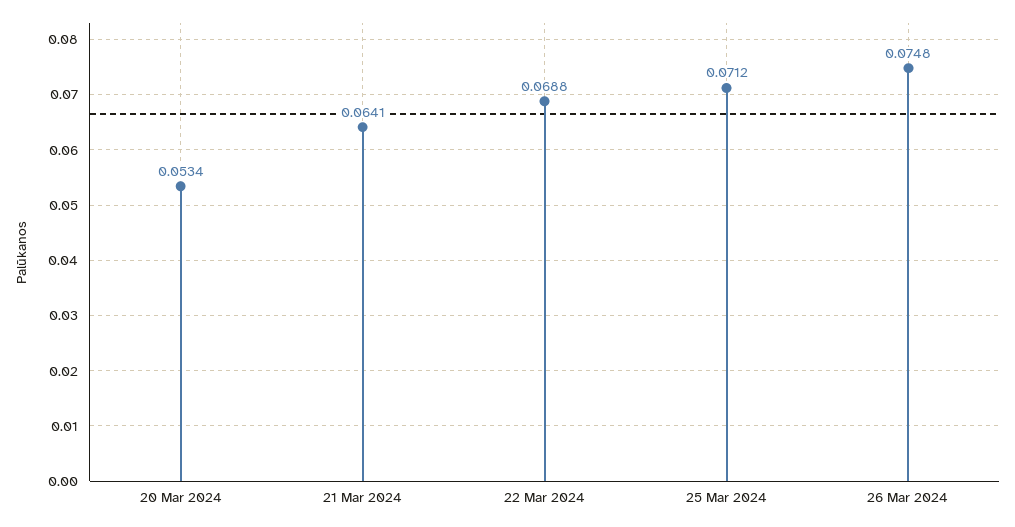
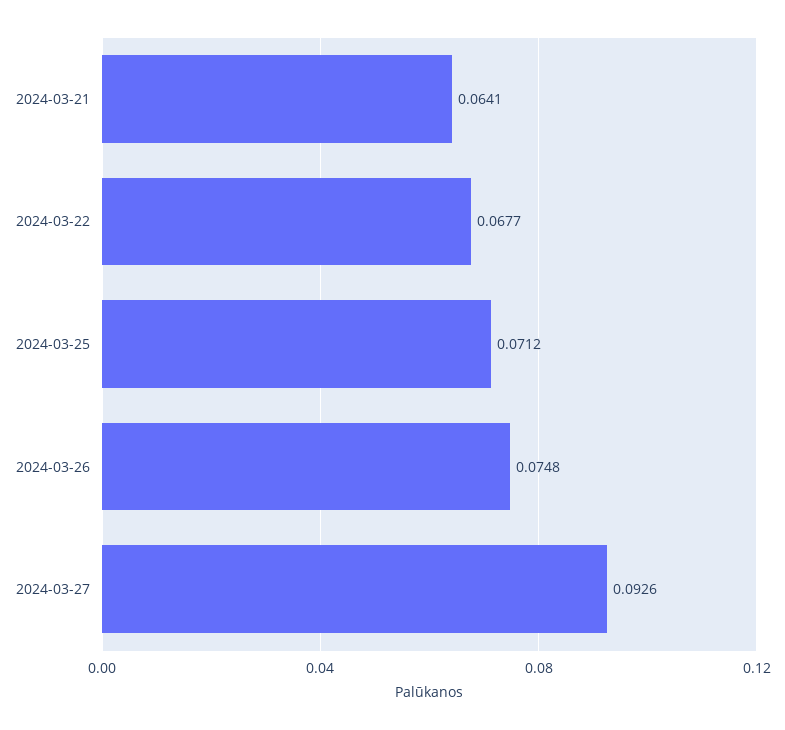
20 Mar 2024: 0.0534 -> none
22 Mar 2024: 0.0688 -> 0.0677
2024-03-27: none -> 0.0926

